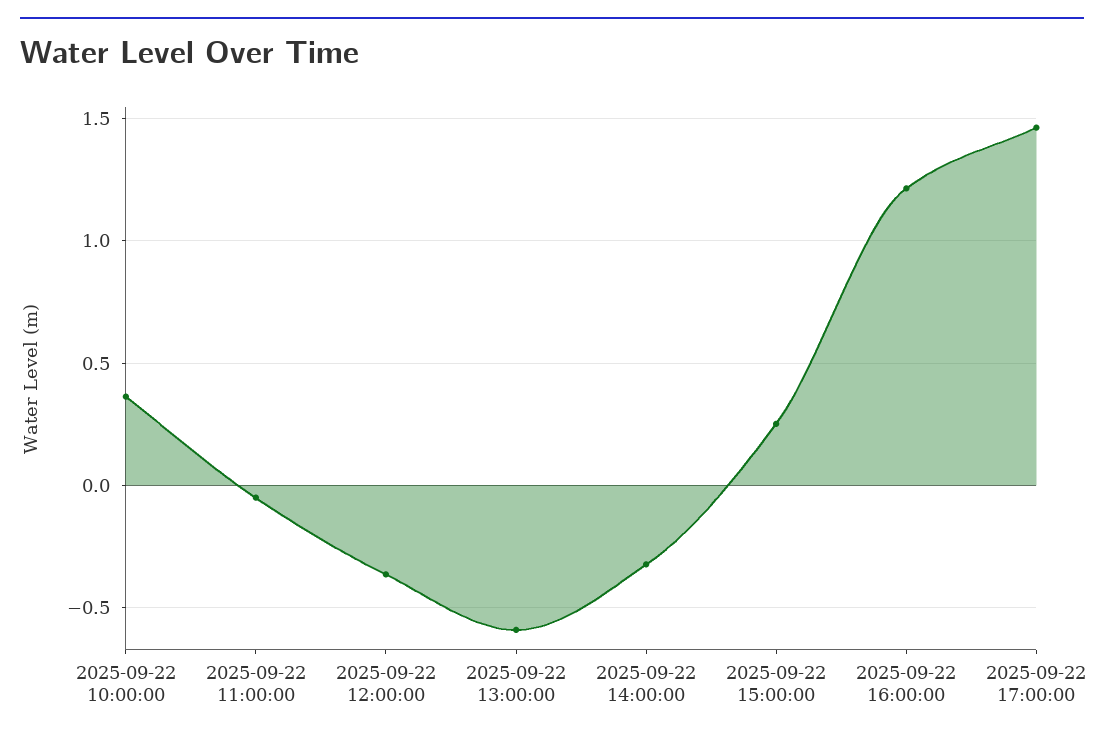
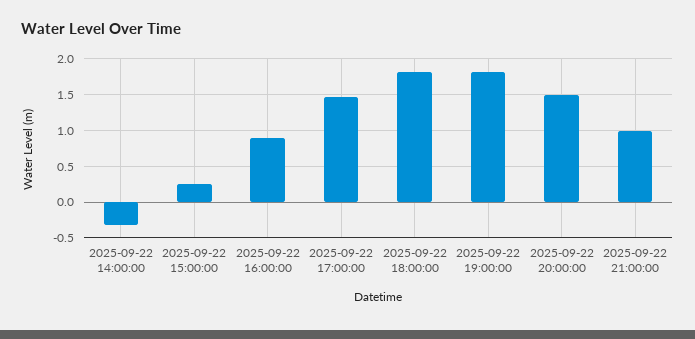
2025-09-22 10:00:00: 0.35 -> none
2025-09-22 11:00:00: -0.05 -> none
2025-09-22 12:00:00: -0.35 -> none
2025-09-22 13:00:00: -0.6 -> none
2025-09-22 16:00:00: 1.2 -> 0.9
2025-09-22 18:00:00: none -> 1.8
2025-09-22 19:00:00: none -> 1.8
2025-09-22 20:00:00: none -> 1.5
2025-09-22 21:00:00: none -> 1

